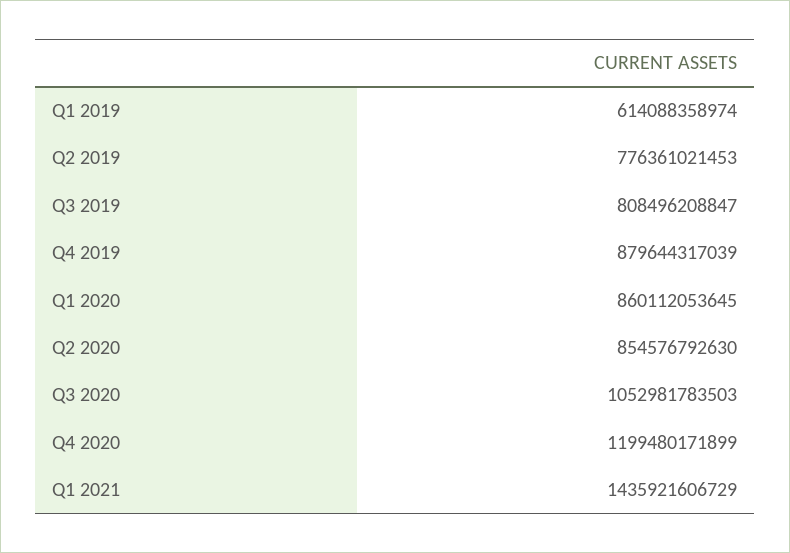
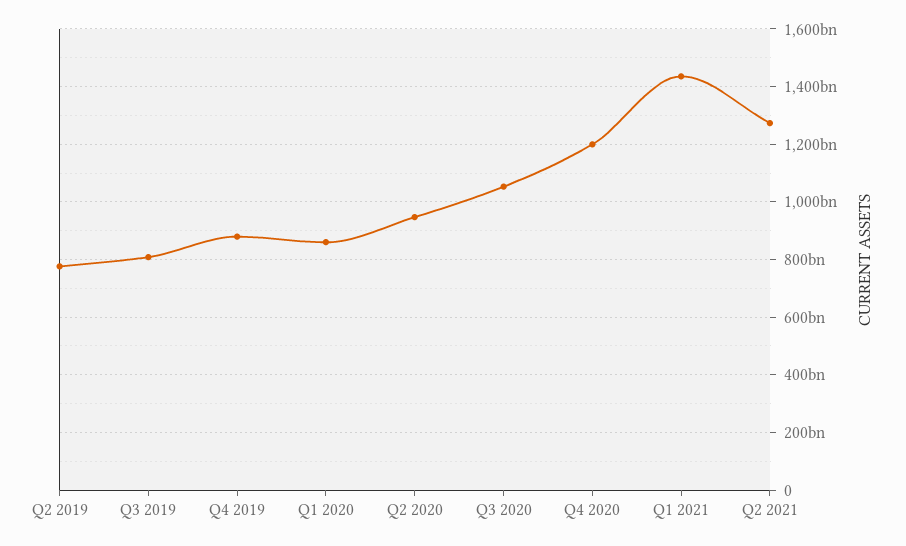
Q1 2019: 614088358974 -> none
Q2 2020: 854576792630 -> 950000000000
Q2 2021: none -> 1275000000000

